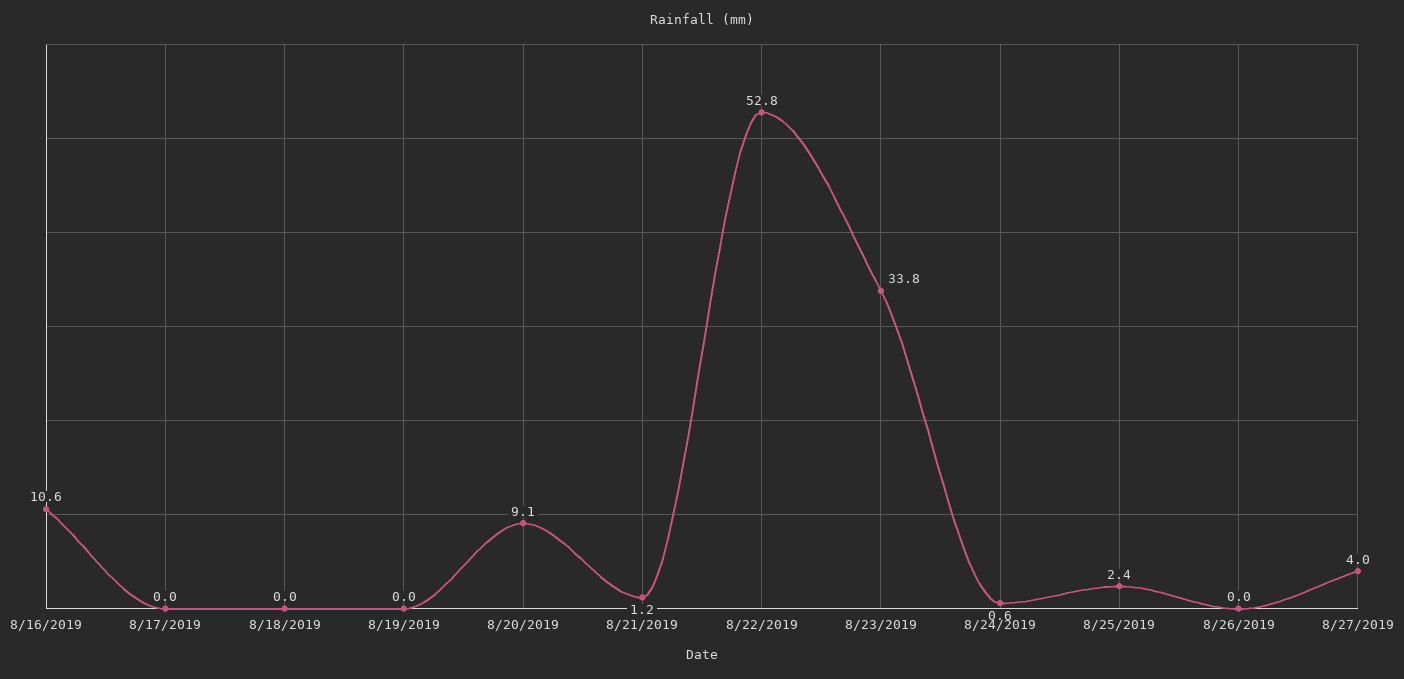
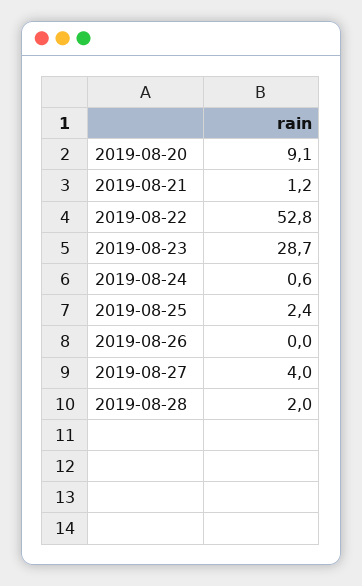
8/16/2019: 10.6 -> none
8/17/2019: 0 -> none
8/18/2019: 0 -> none
8/19/2019: 0 -> none
8/23/2019: 33.8 -> 28.7
2019-08-28: none -> 2

